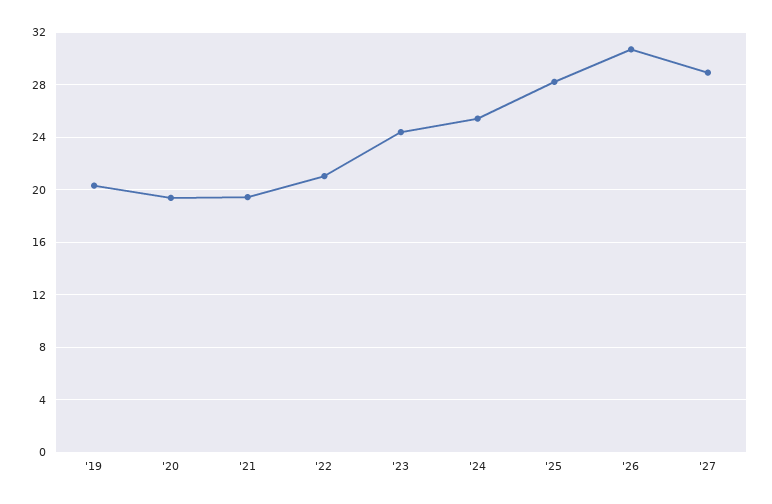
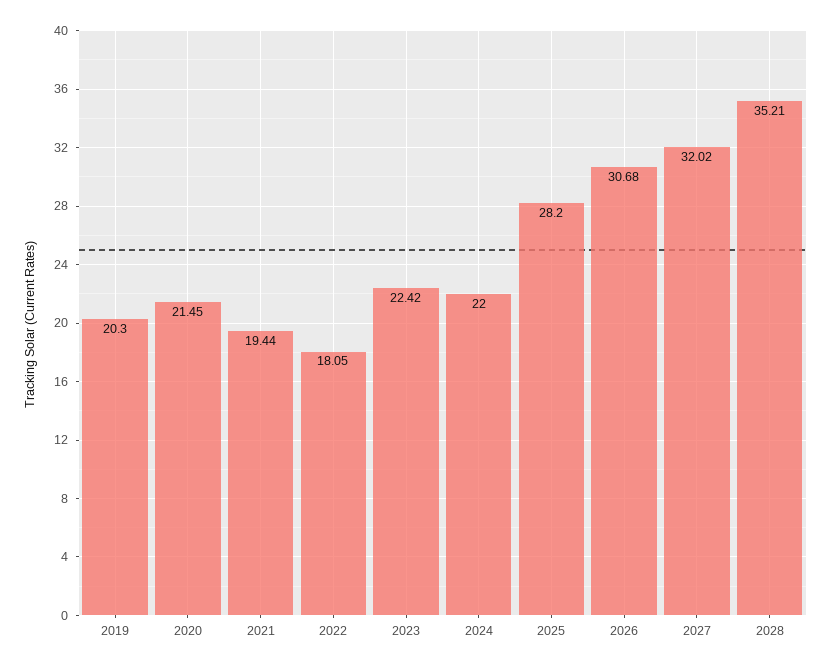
'20: 19.5 -> 21.45
'22: 21 -> 18.05
'23: 24.5 -> 22.42
'24: 25.5 -> 22
'27: 29 -> 32.02
2028: none -> 35.21

